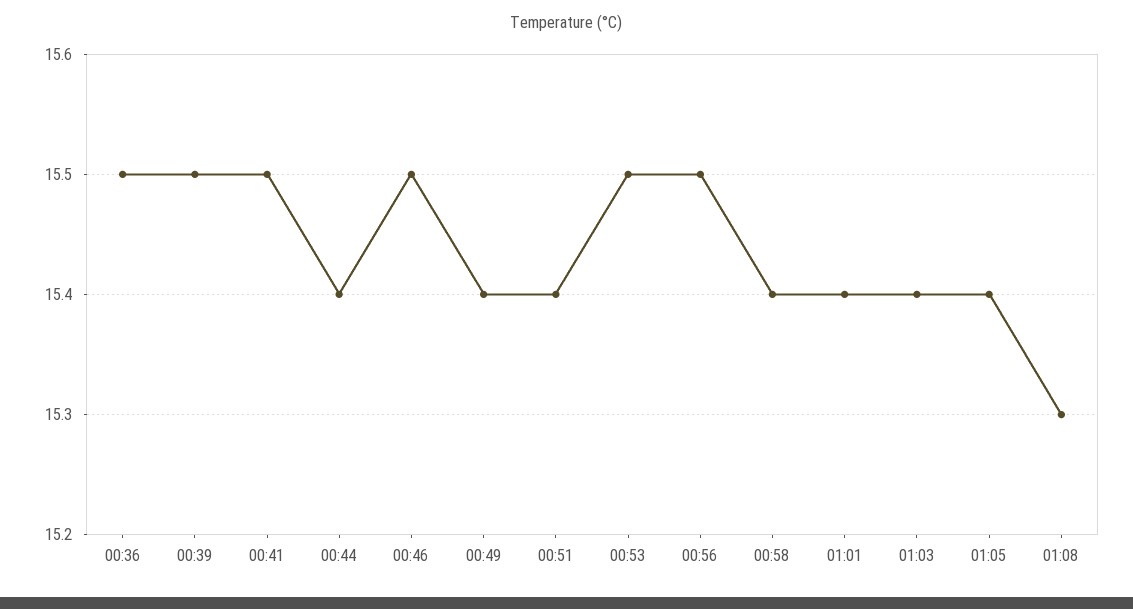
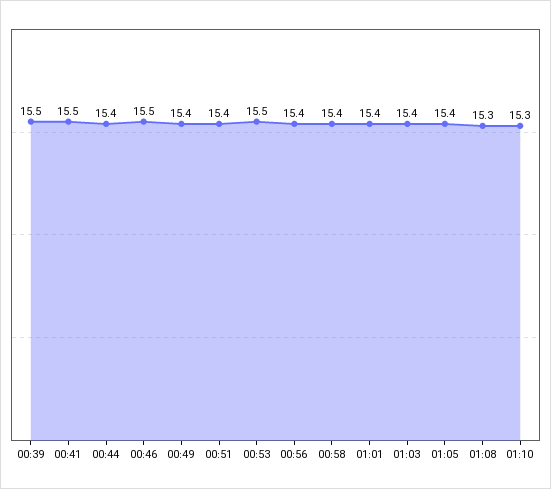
00:36: 15.5 -> none
00:56: 15.5 -> 15.4
01:10: none -> 15.3

